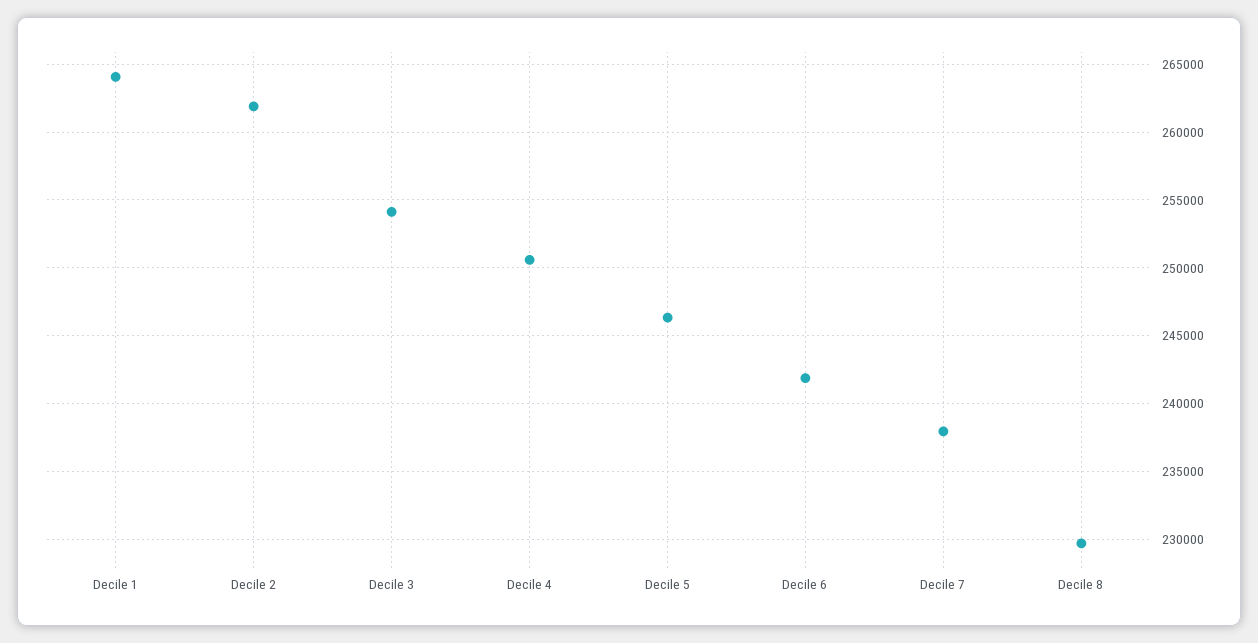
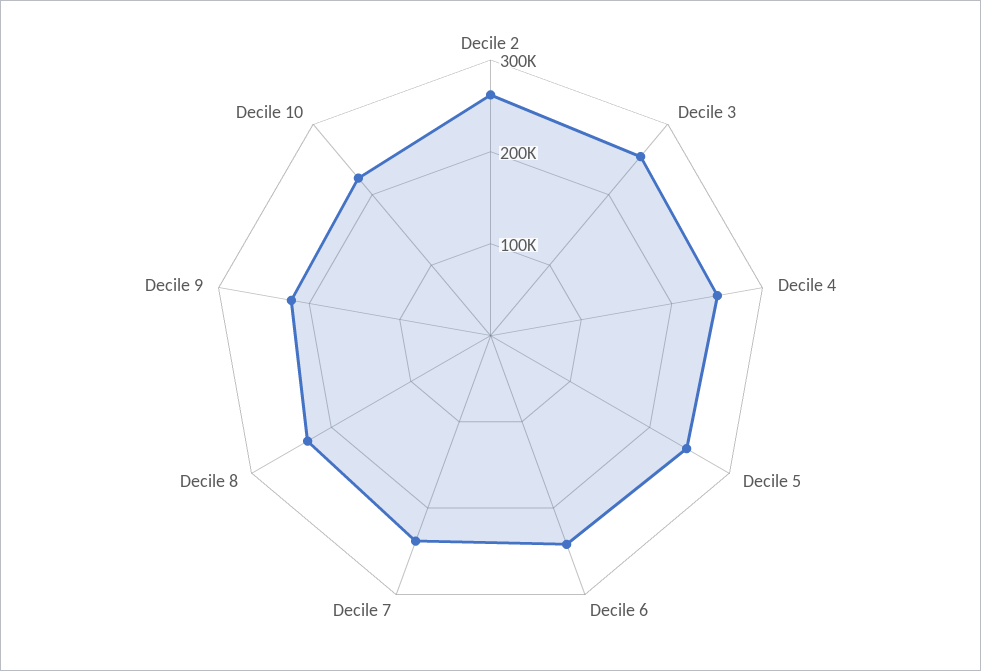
Decile 1: 264000 -> none
Decile 9: none -> 220000
Decile 10: none -> 220000

